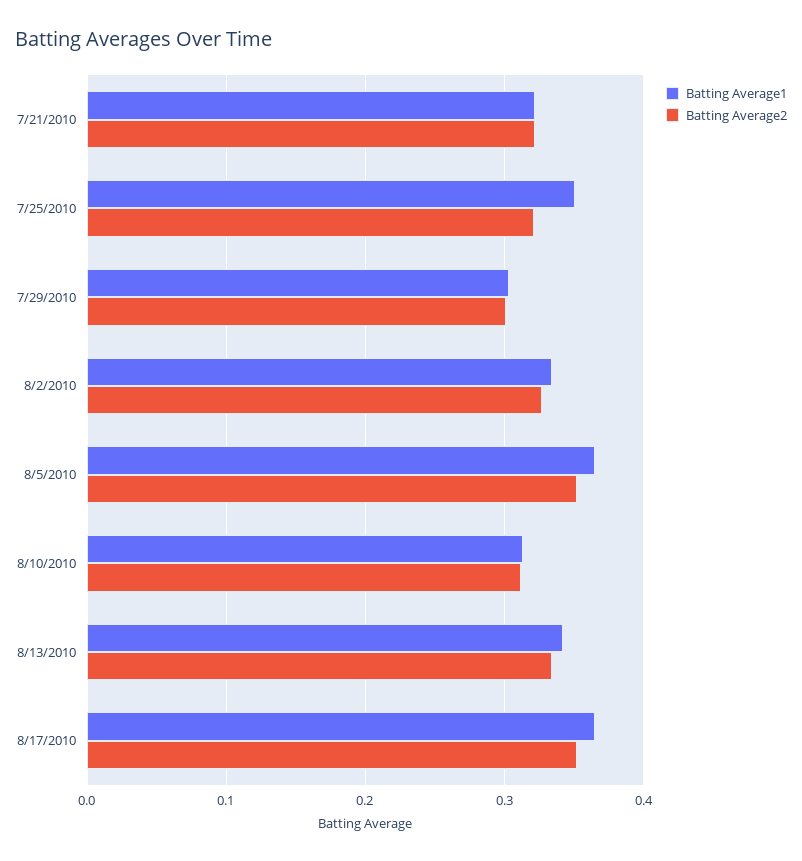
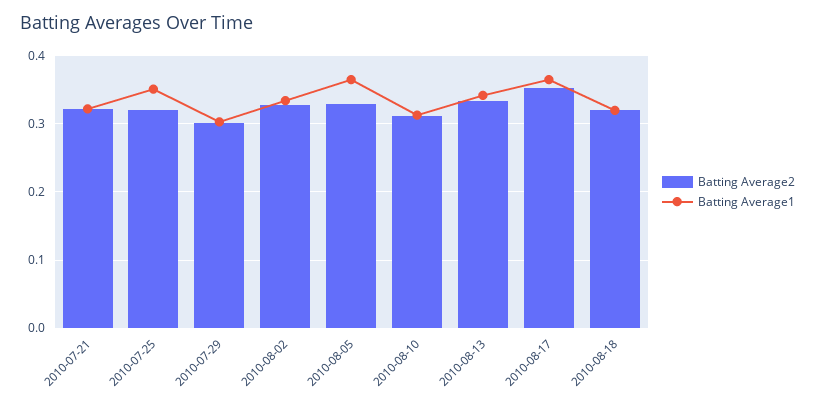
Batting Average2, 8/5/2010: 0.35 -> 0.33
Batting Average2, 2010-08-18: none -> 0.32
Batting Average1, 2010-08-18: none -> 0.32

